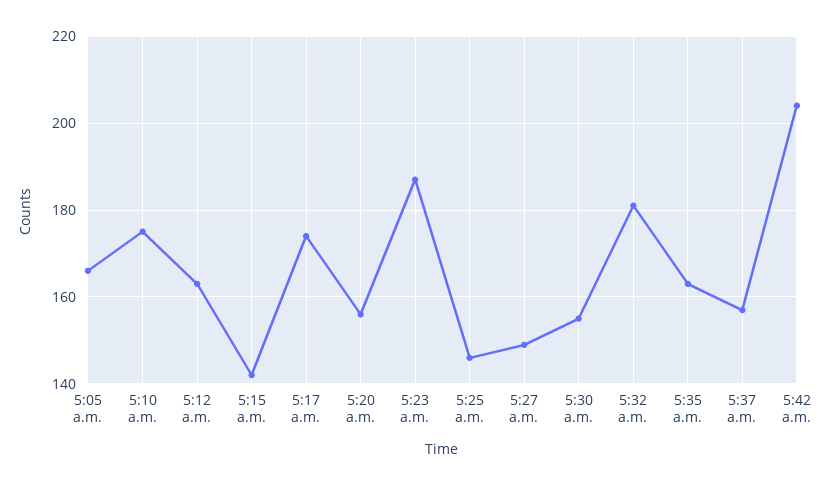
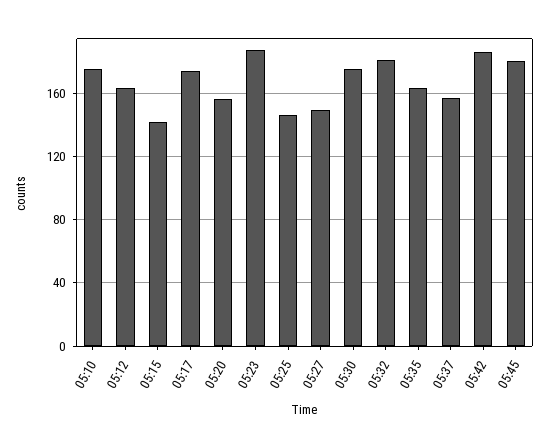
5:05 a.m.: 165 -> none
5:30 a.m.: 155 -> 175
5:42 a.m.: 205 -> 185
05:45: none -> 180

